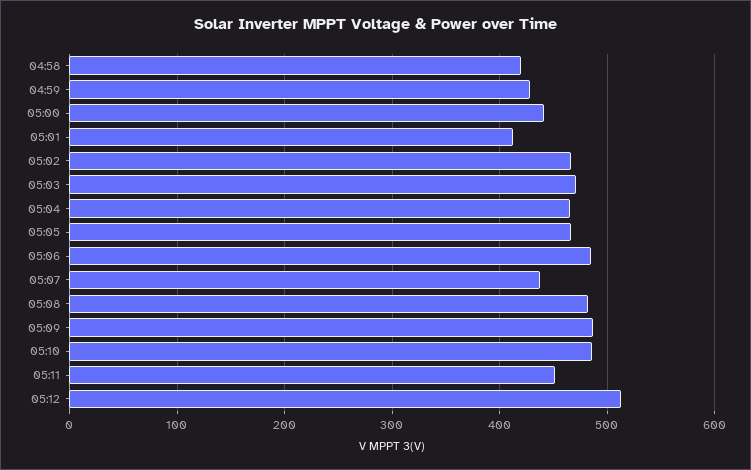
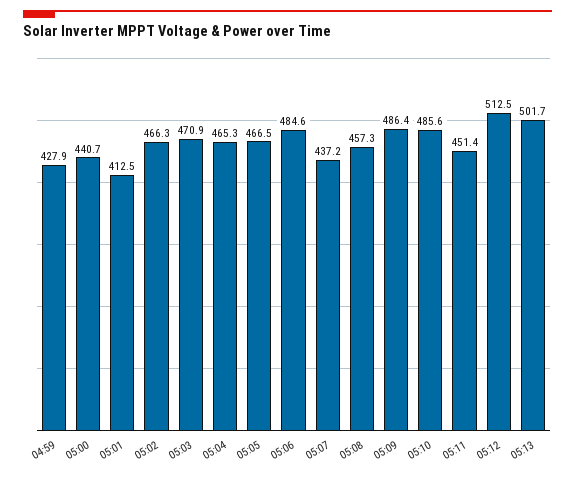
04:58: 420 -> none
05:08: 480 -> 457.3
05:13: none -> 501.7

